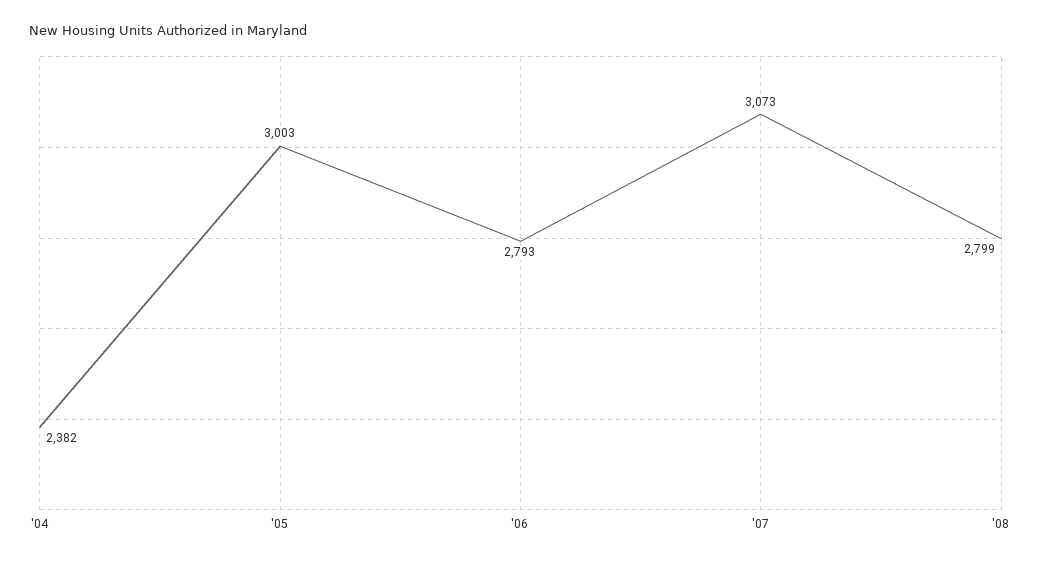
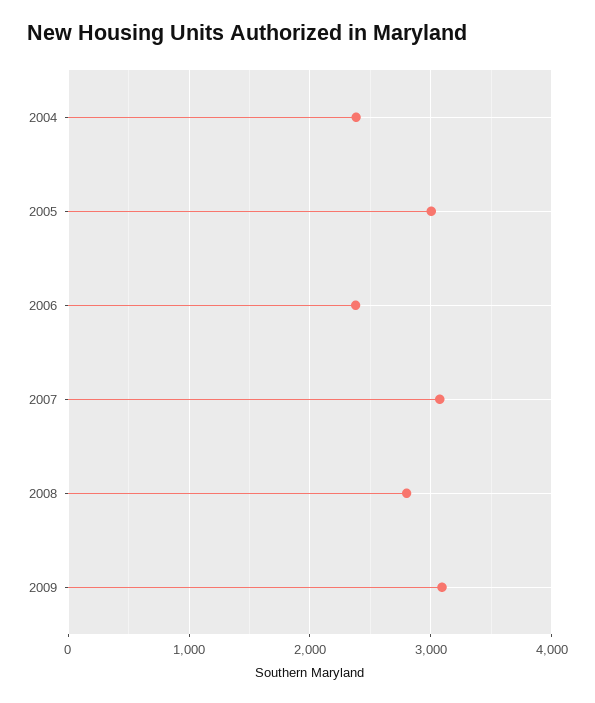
'06: 2793 -> 2400
2009: none -> 3100

